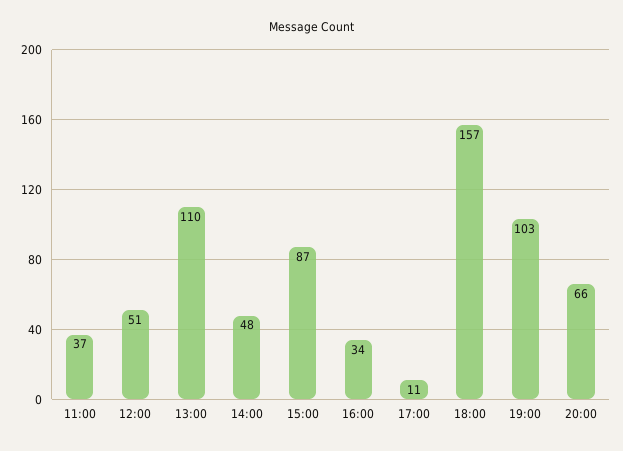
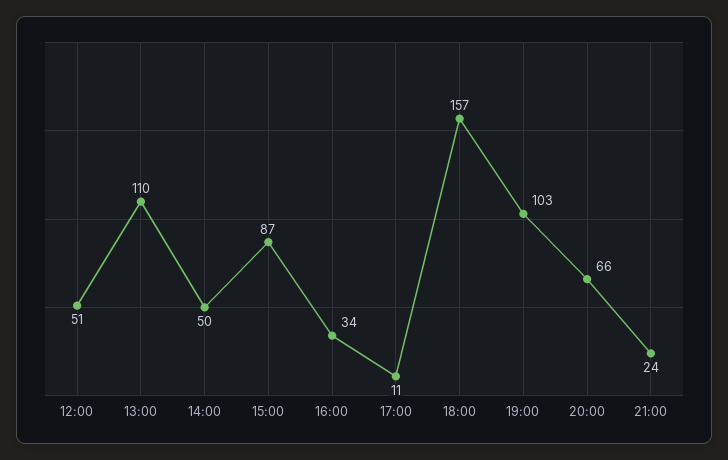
11:00: 37 -> none
14:00: 48 -> 50
21:00: none -> 24

